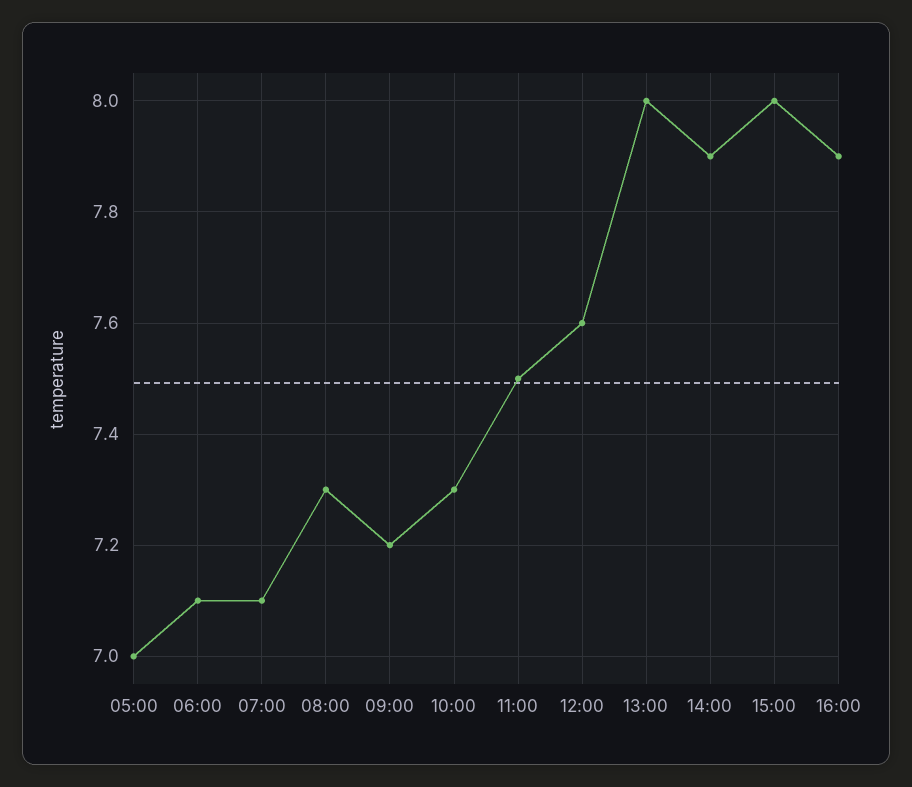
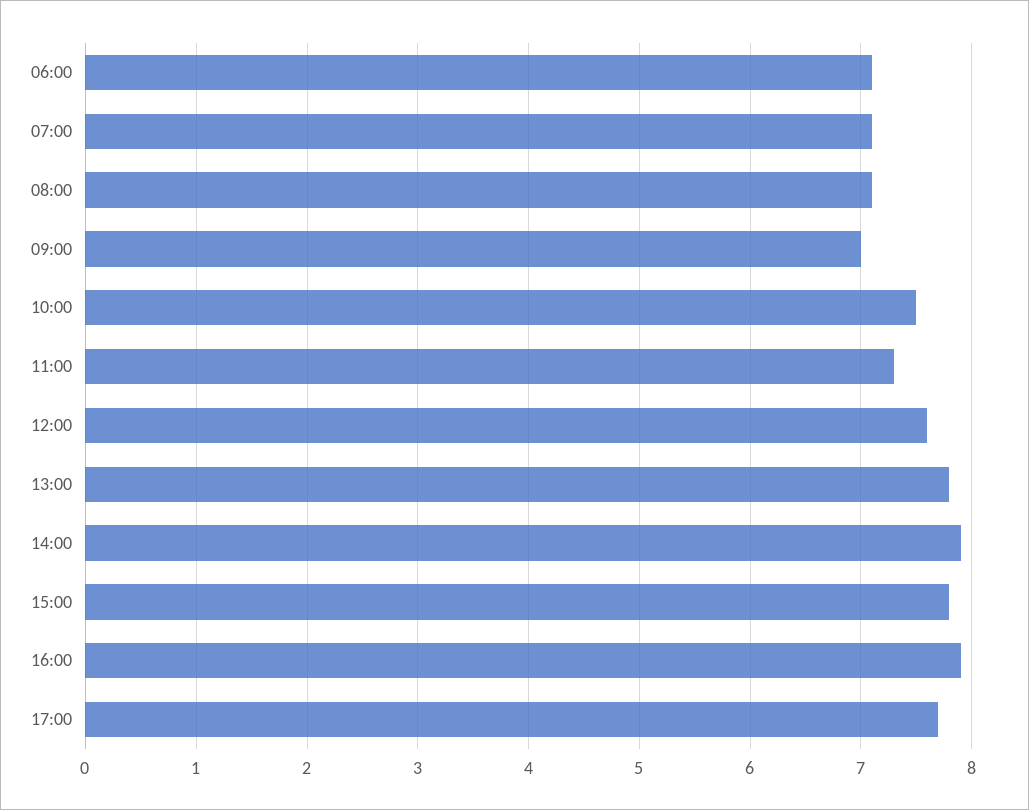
05:00: 7 -> none
08:00: 7.3 -> 7.1
09:00: 7.2 -> 7
10:00: 7.3 -> 7.5
11:00: 7.5 -> 7.3
13:00: 8 -> 7.8
15:00: 8 -> 7.8
17:00: none -> 7.7

